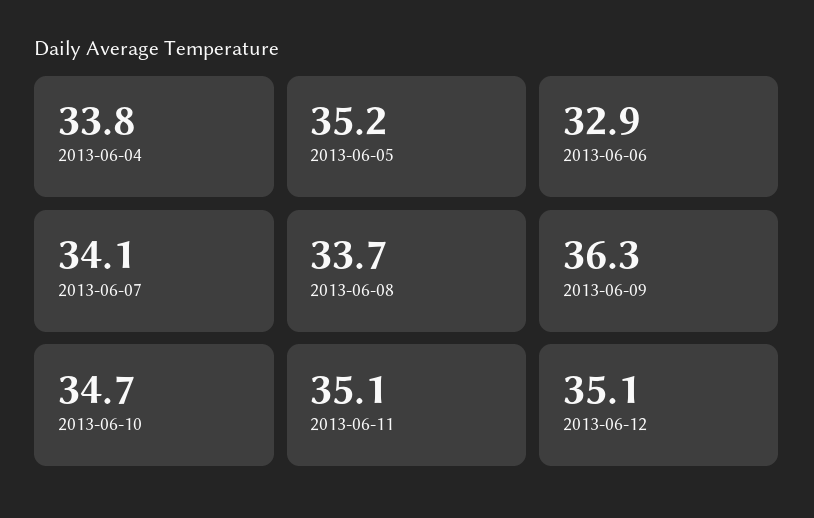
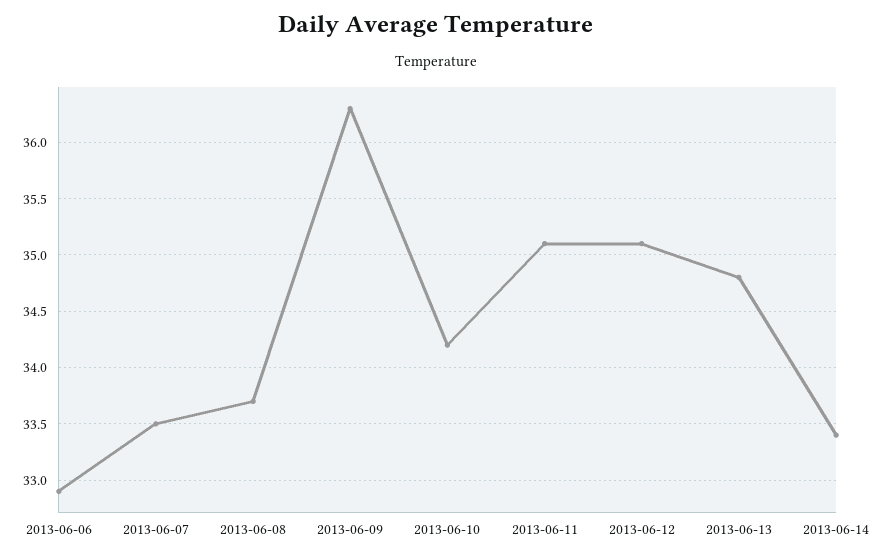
2013-06-04: 33.8 -> none
2013-06-05: 35.2 -> none
2013-06-07: 34.1 -> 33.5
2013-06-10: 34.7 -> 34.2
2013-06-13: none -> 34.8
2013-06-14: none -> 33.4

